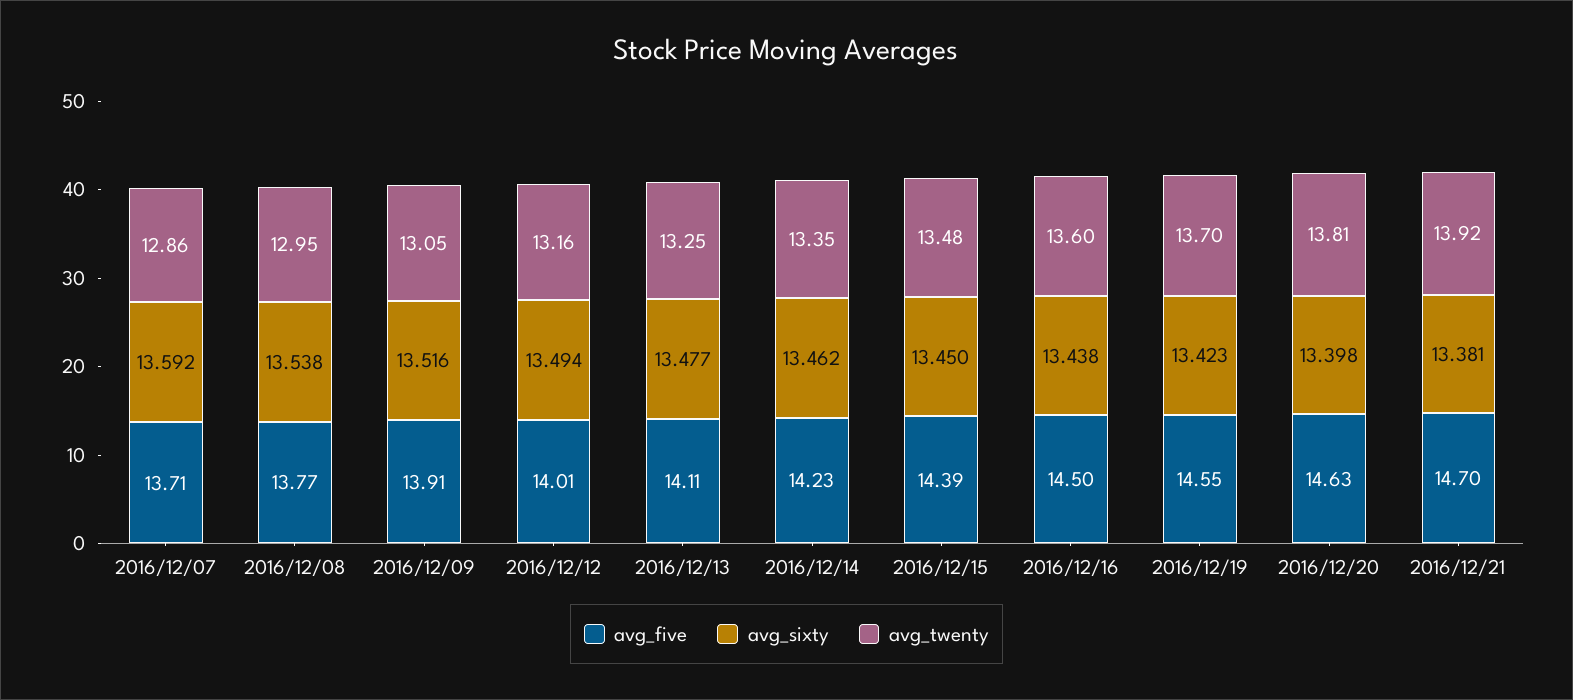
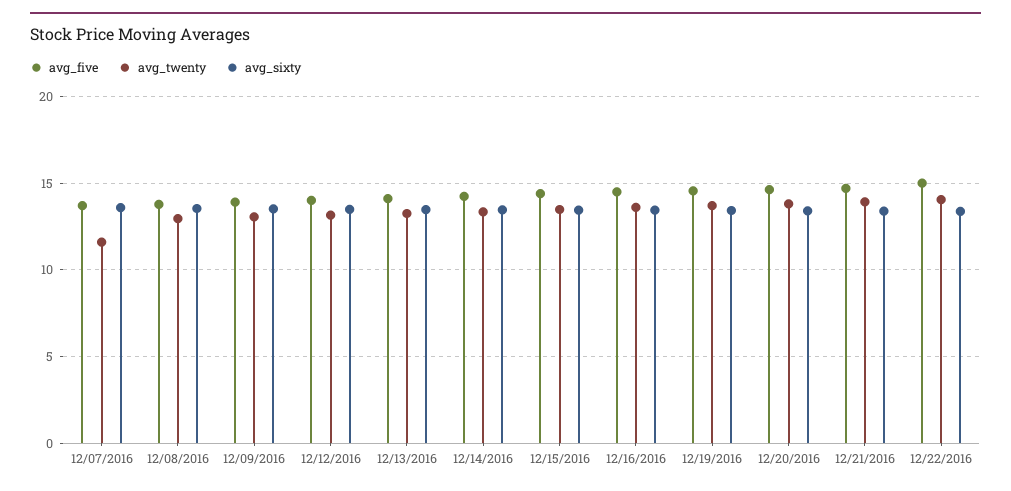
avg_twenty, 2016/12/07: 12.86 -> 11.5
avg_five, 12/22/2016: none -> 15
avg_twenty, 12/22/2016: none -> 14
avg_sixty, 12/22/2016: none -> 13.5

